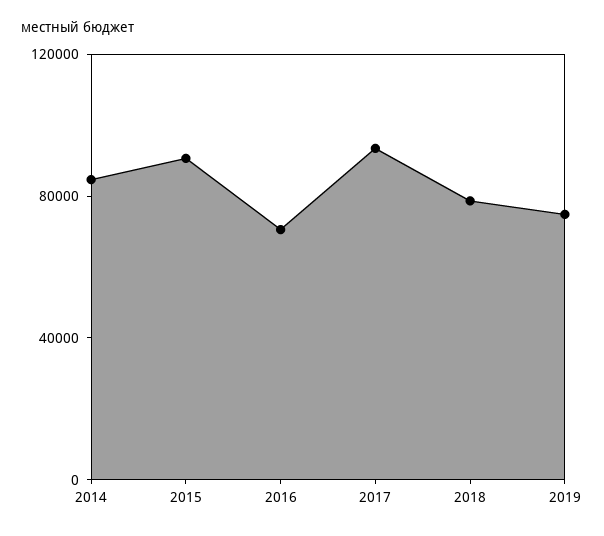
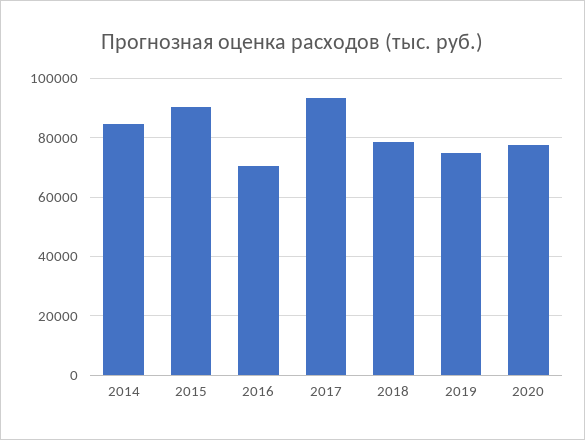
2020: none -> 77500

